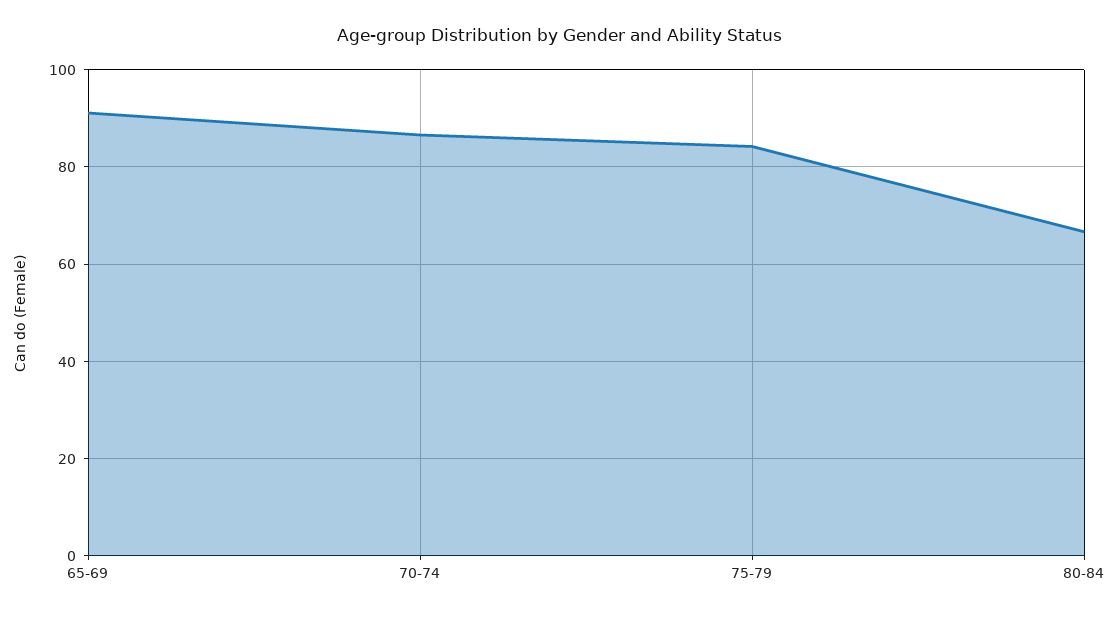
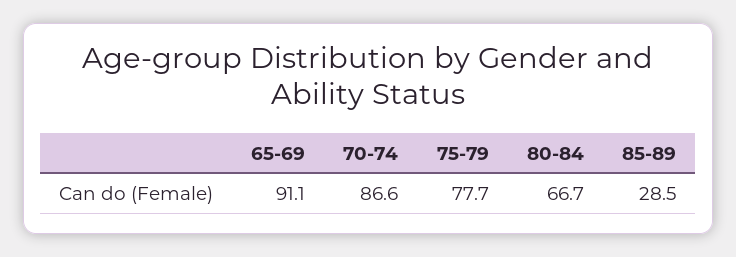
75-79: 84 -> 77.7
85-89: none -> 28.5

